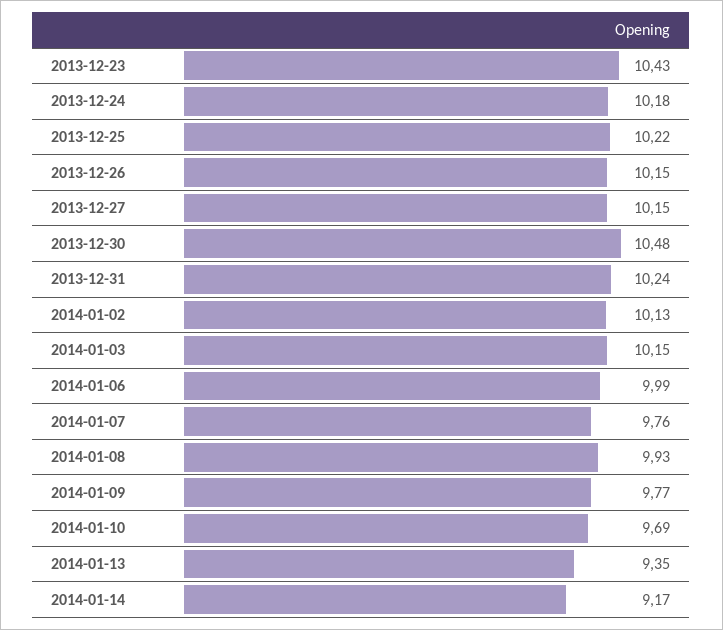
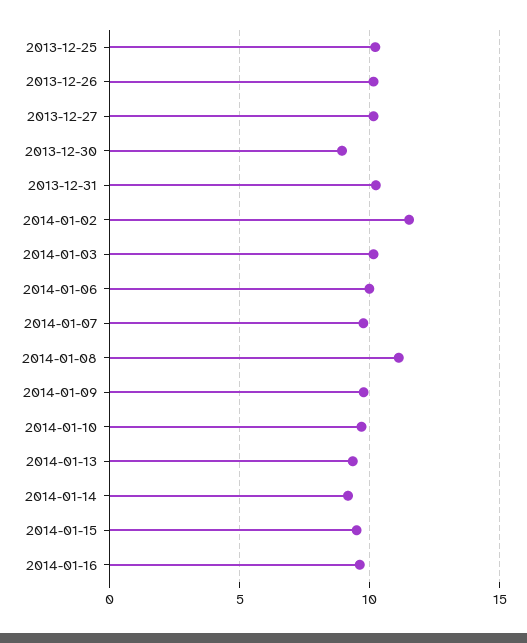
2013-12-23: 10.43 -> none
2013-12-24: 10.18 -> none
2013-12-30: 10.48 -> 9
2014-01-02: 10.13 -> 11.5
2014-01-08: 9.93 -> 11
2014-01-15: none -> 9.5
2014-01-16: none -> 9.5

